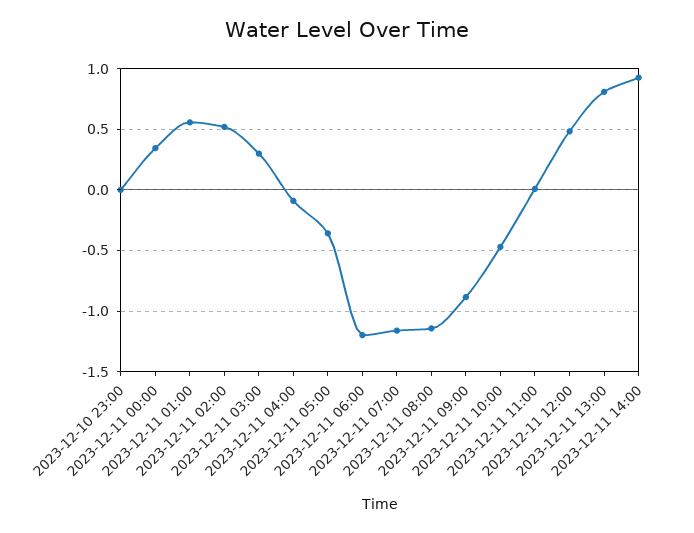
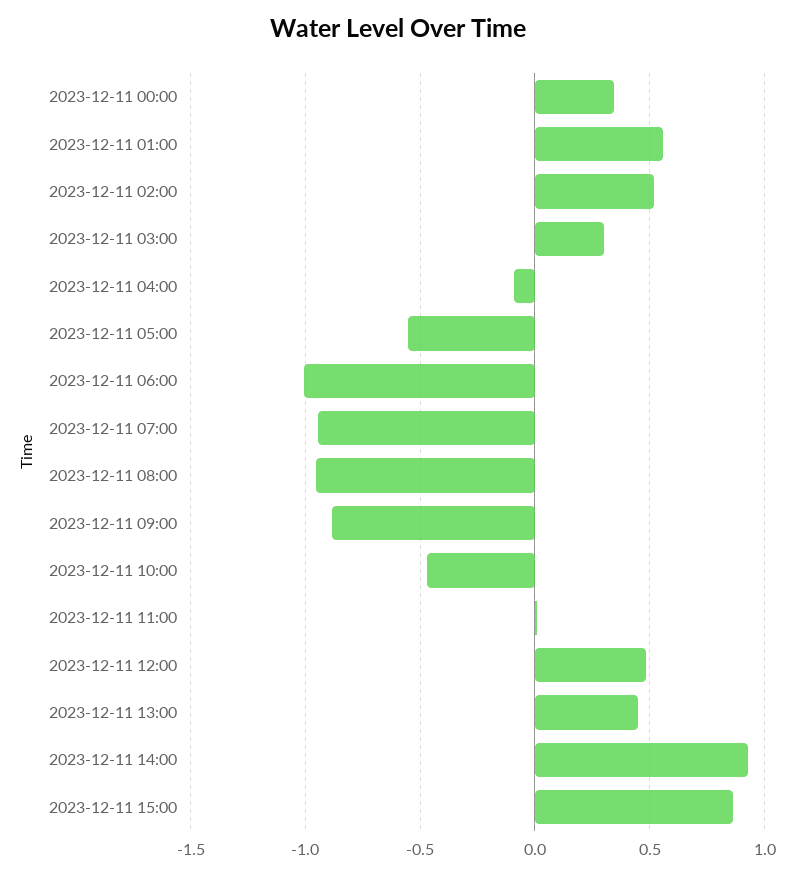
2023-12-10 23:00: 0 -> none
2023-12-11 05:00: -0.35 -> -0.55
2023-12-11 06:00: -1.2 -> -1
2023-12-11 07:00: -1.15 -> -0.95
2023-12-11 08:00: -1.15 -> -0.95
2023-12-11 13:00: 0.8 -> 0.45
2023-12-11 15:00: none -> 0.85

